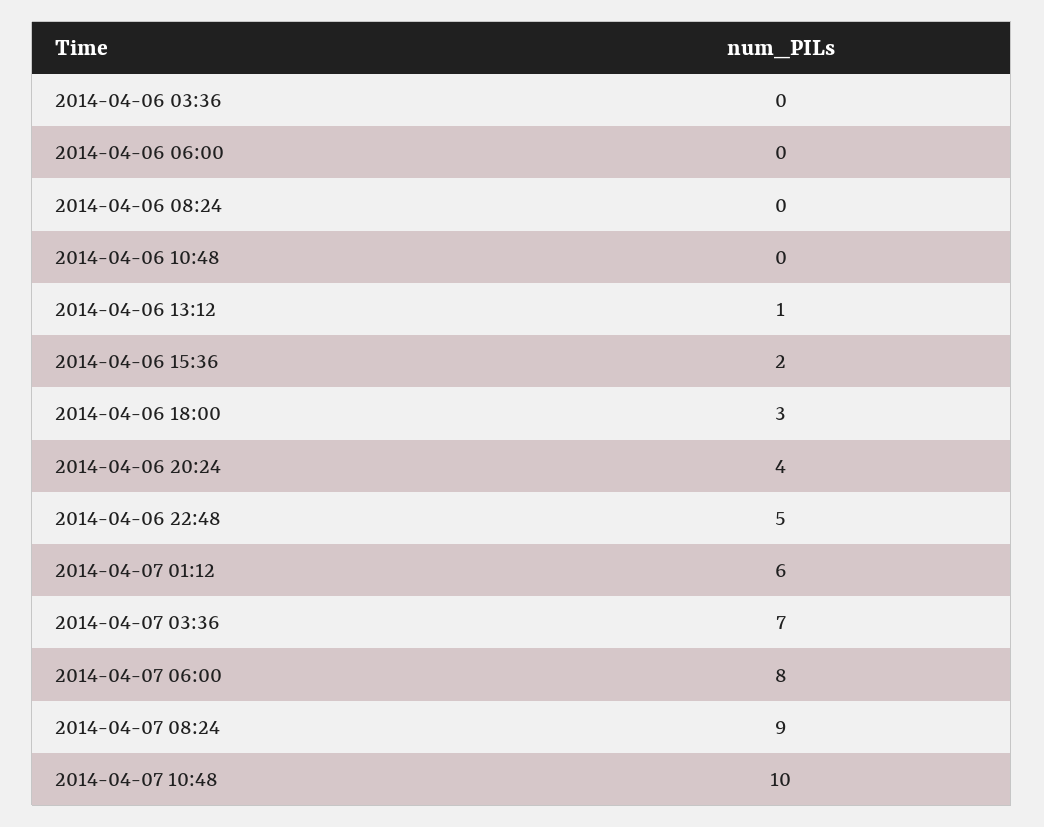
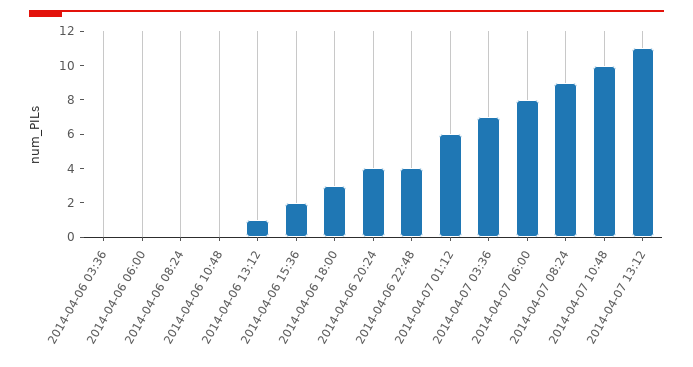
2014-04-06 22:48: 5 -> 4
2014-04-07 13:12: none -> 11

